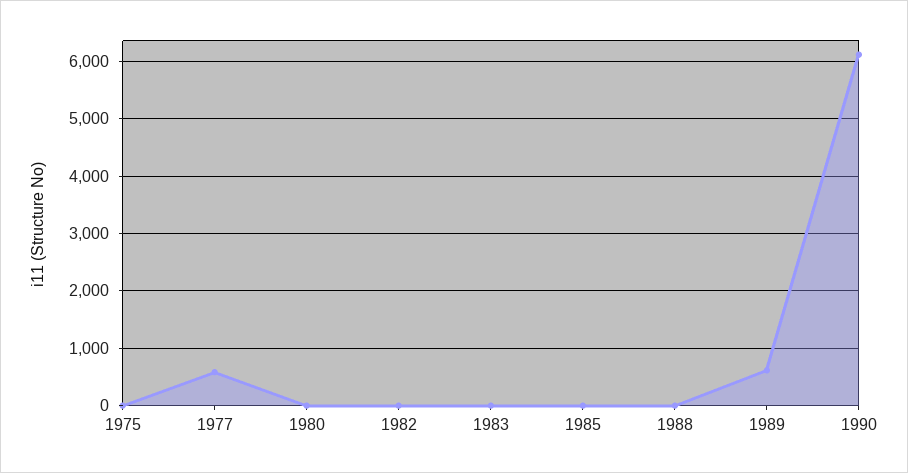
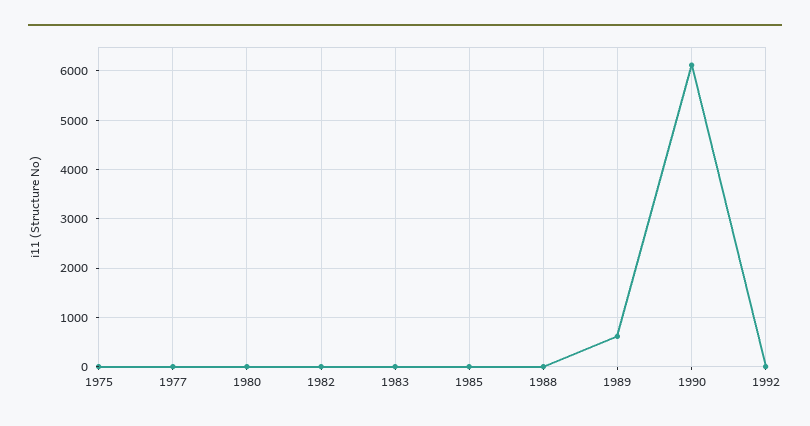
1977: 600 -> 0
1992: none -> 0

